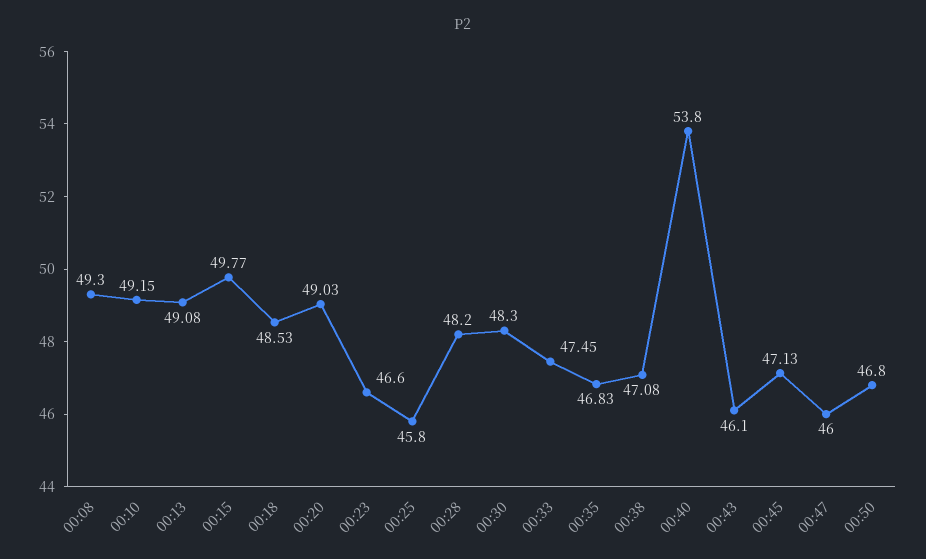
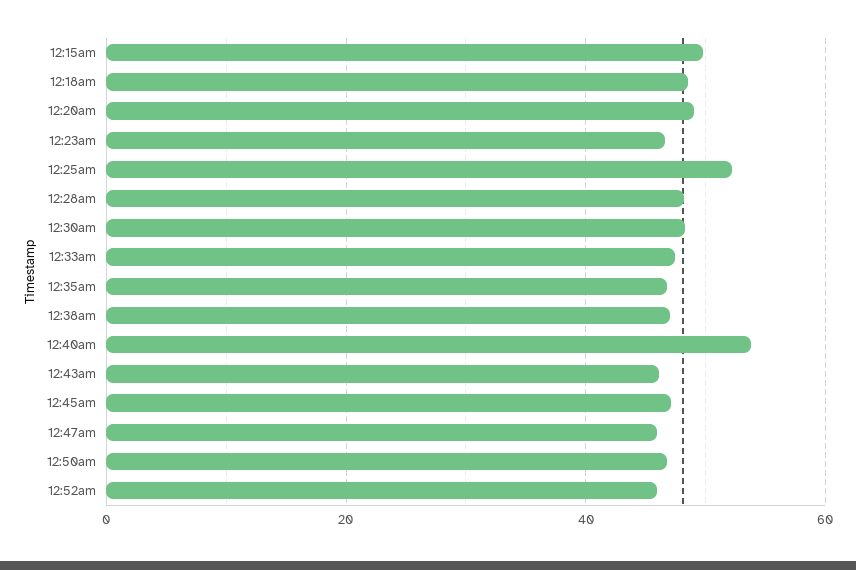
00:08: 49.3 -> none
00:10: 49.15 -> none
00:13: 49.08 -> none
00:25: 45.8 -> 52
12:52am: none -> 46

